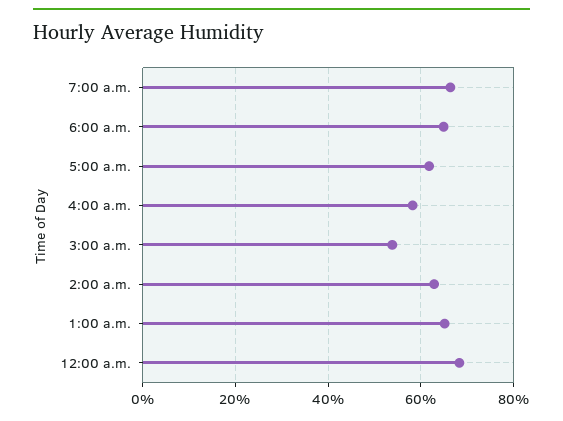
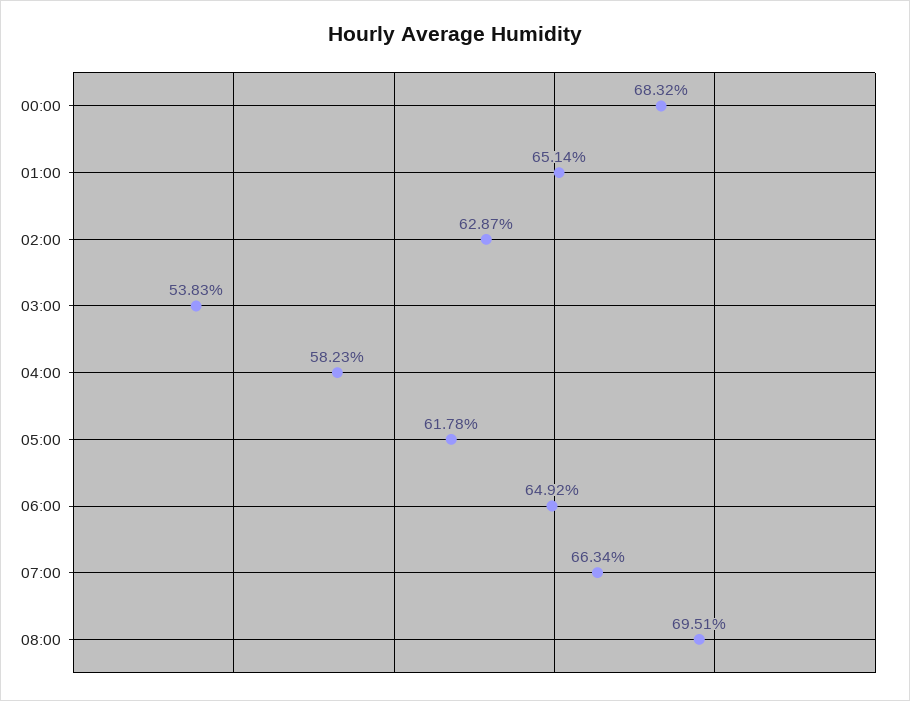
08:00: none -> 69.51

